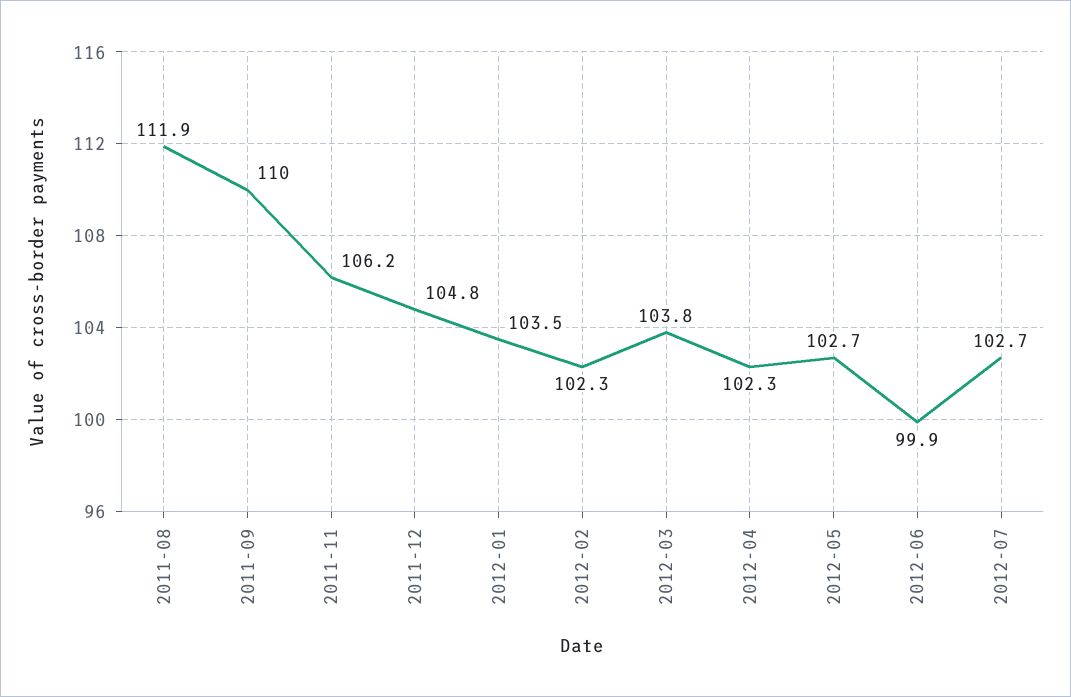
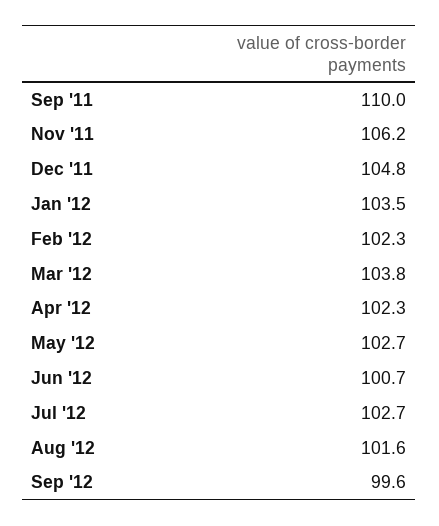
2011-08: 111.9 -> none
2012-06: 99.9 -> 100.7
Aug '12: none -> 101.6
Sep '12: none -> 99.6

